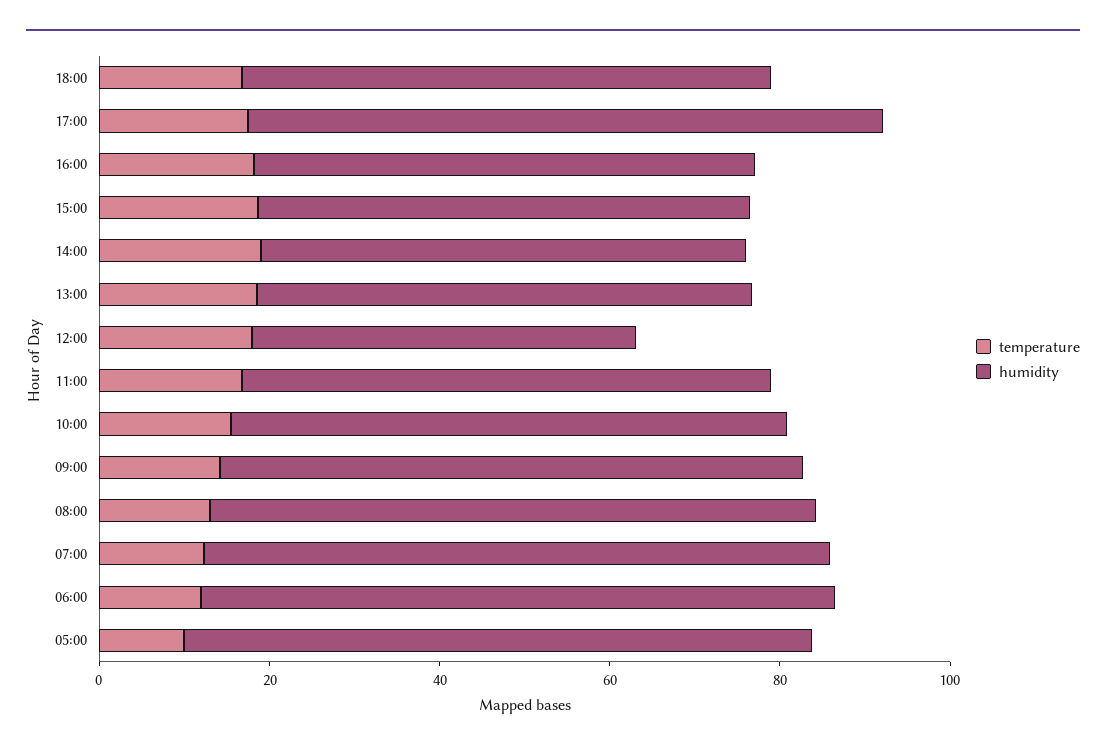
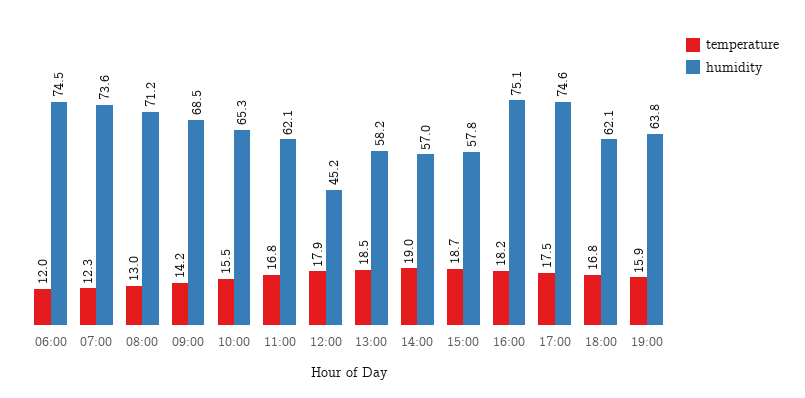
humidity, 16:00: 60 -> 75.1
temperature, 05:00: 10 -> none
humidity, 05:00: 75 -> none
temperature, 19:00: none -> 15.9
humidity, 19:00: none -> 63.8

